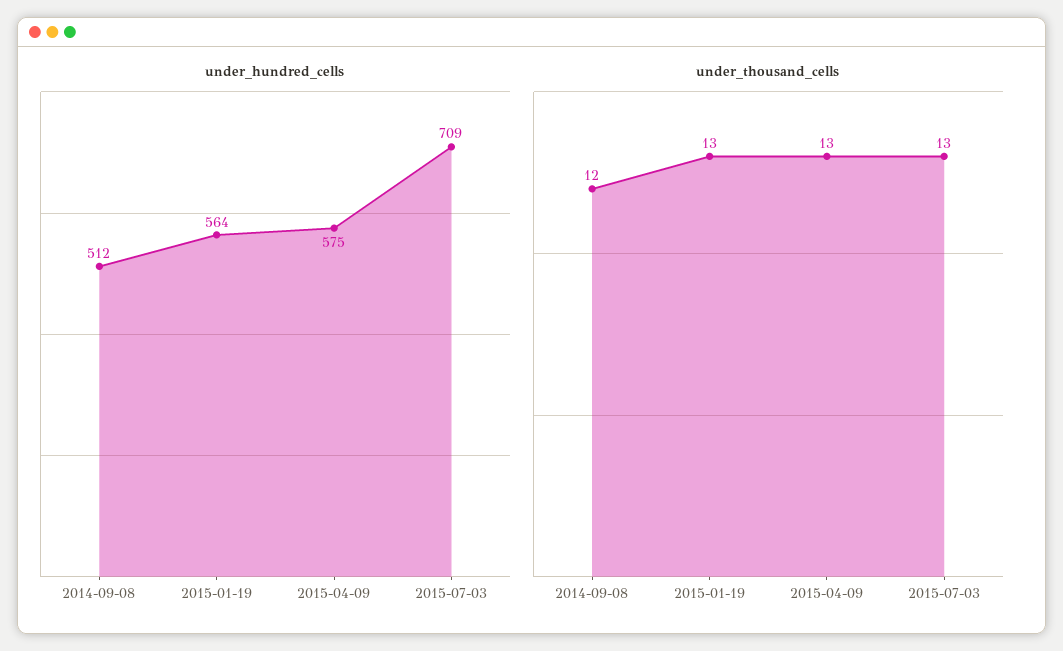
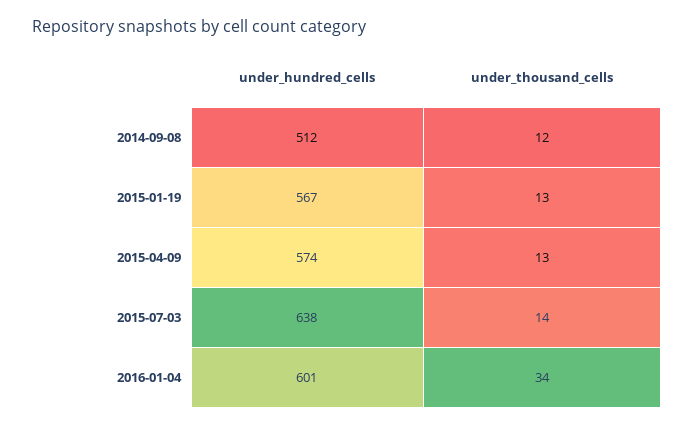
under_hundred_cells, 2015-01-19: 564 -> 567
under_hundred_cells, 2015-04-09: 575 -> 574
under_hundred_cells, 2015-07-03: 709 -> 638
under_thousand_cells, 2015-07-03: 13 -> 14
under_hundred_cells, 2016-01-04: none -> 601
under_thousand_cells, 2016-01-04: none -> 34

